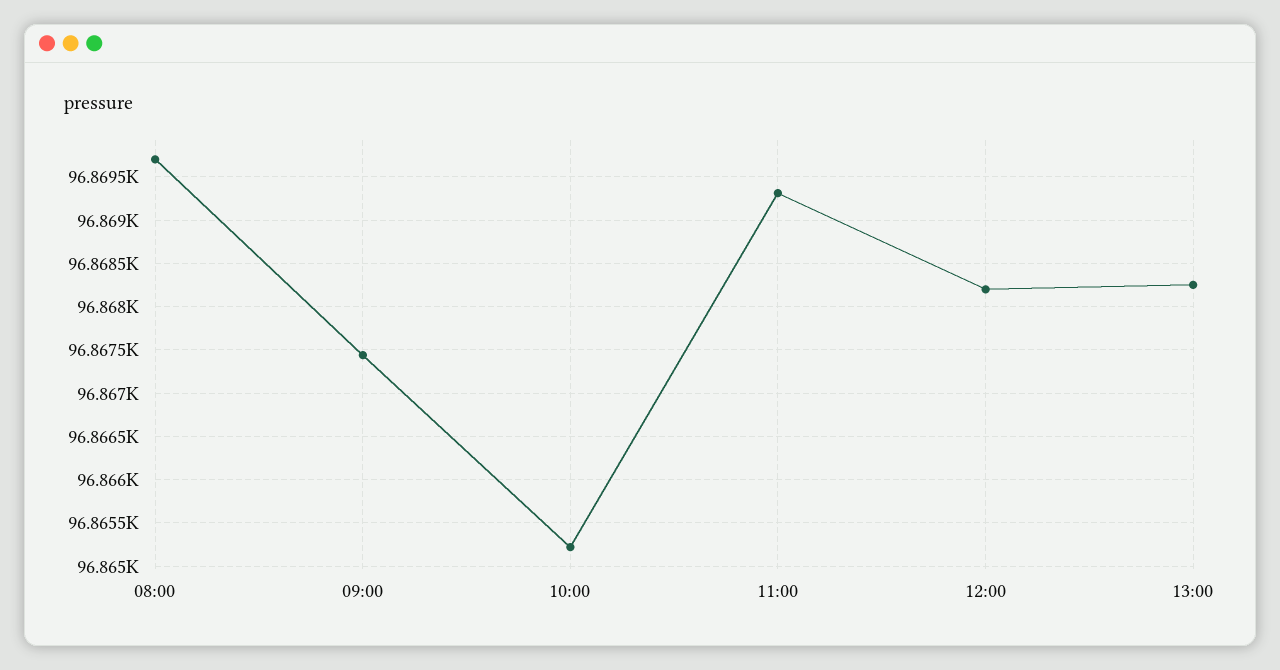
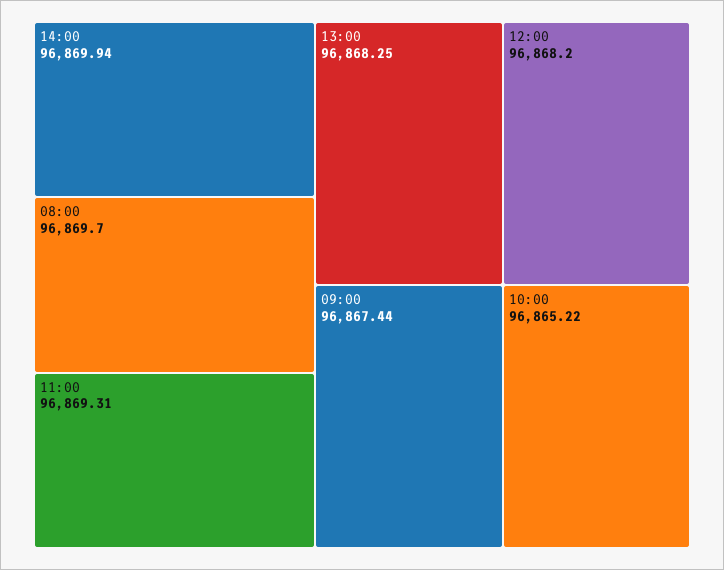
14:00: none -> 96869.94

